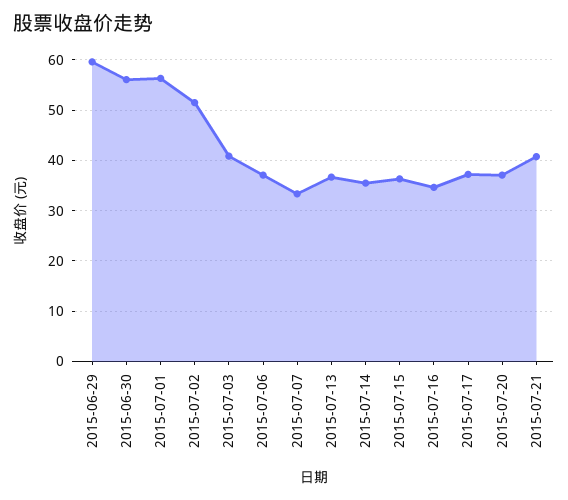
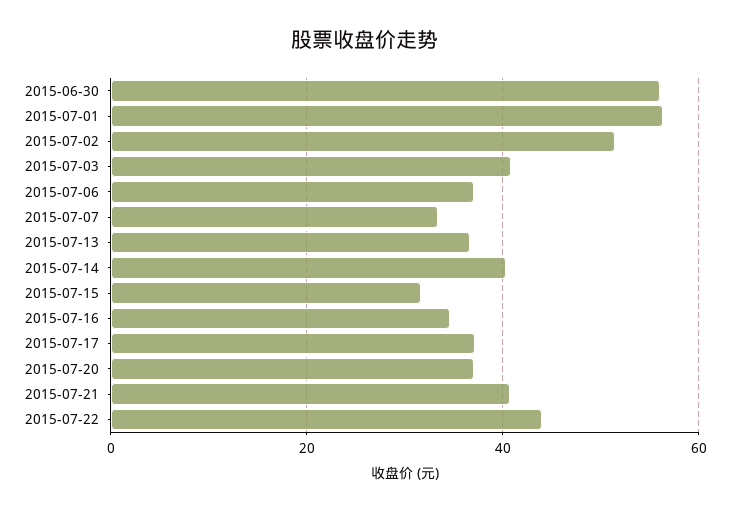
2015-06-29: 60 -> none
2015-07-14: 36 -> 40
2015-07-15: 36 -> 32
2015-07-22: none -> 44

